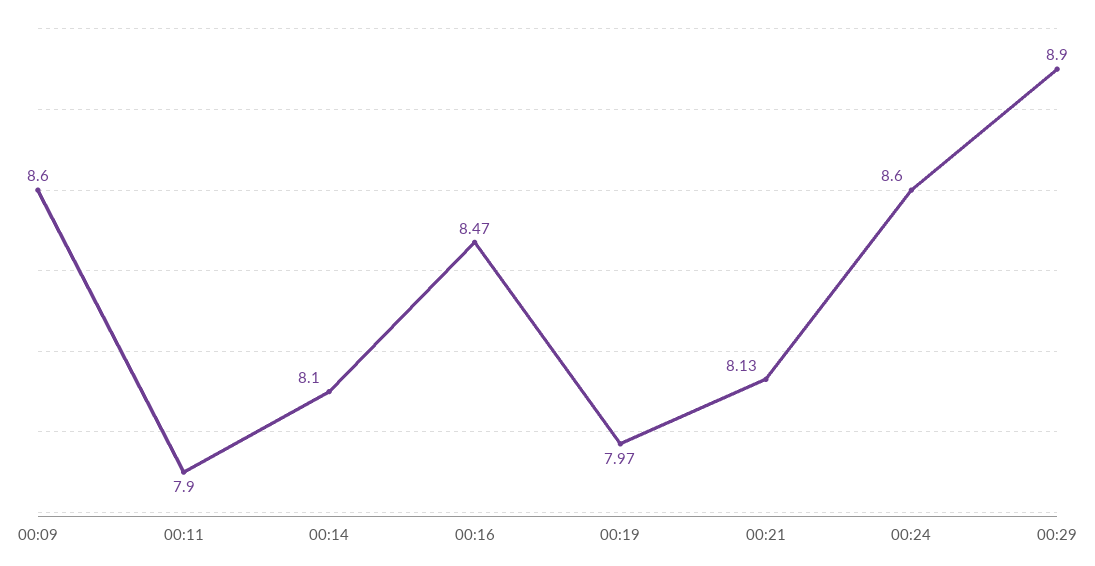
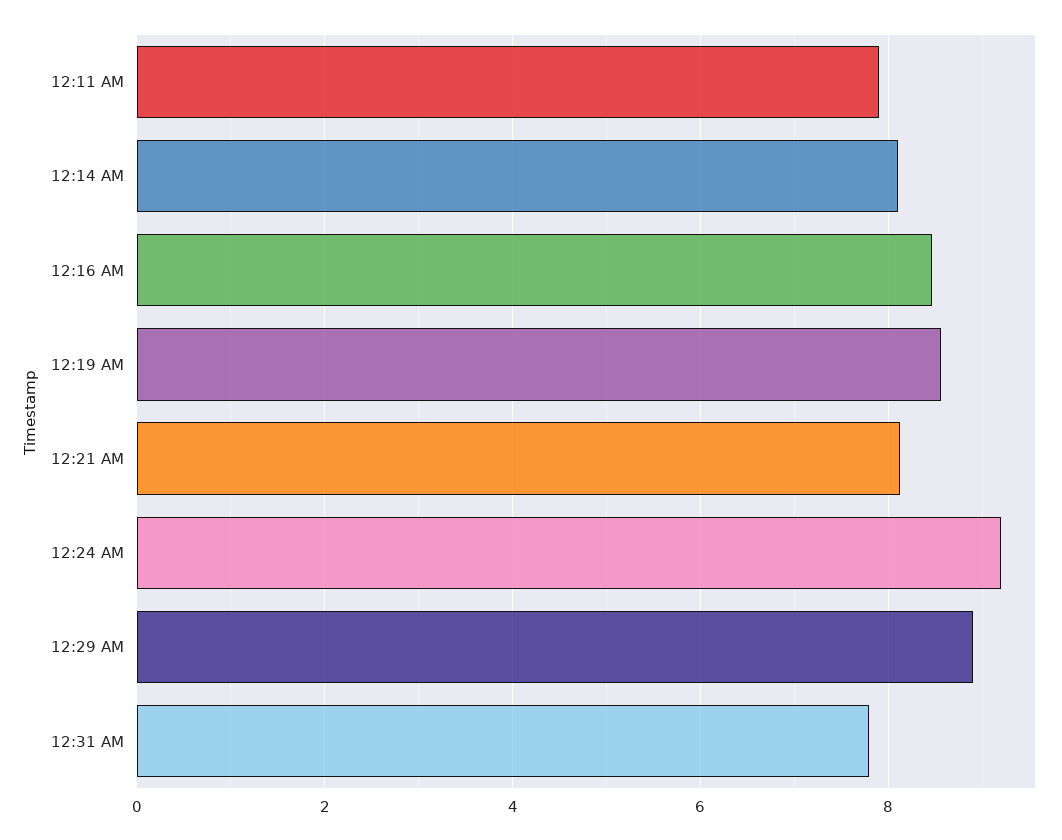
00:09: 8.6 -> none
00:19: 7.97 -> 8.6
00:24: 8.6 -> 9.2
12:31 AM: none -> 7.8

